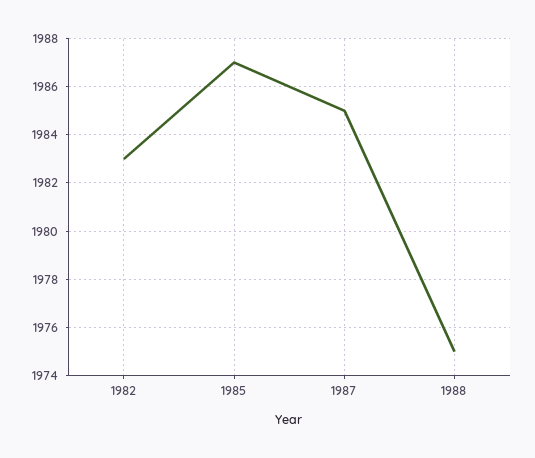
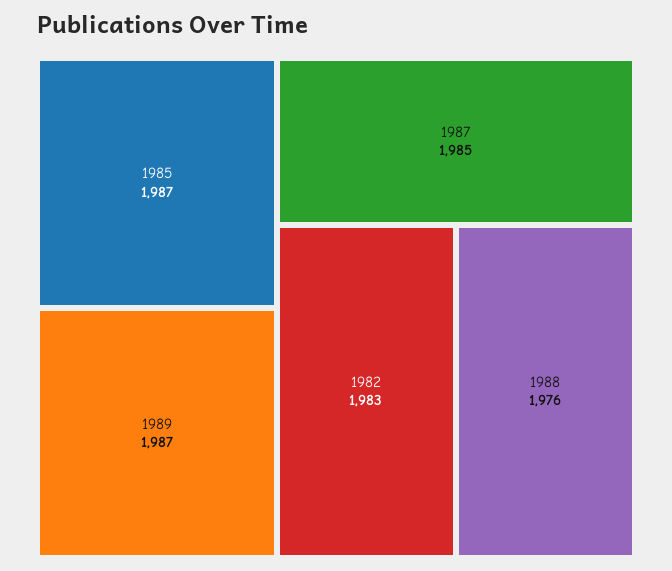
1988: 1975 -> 1976
1989: none -> 1987

